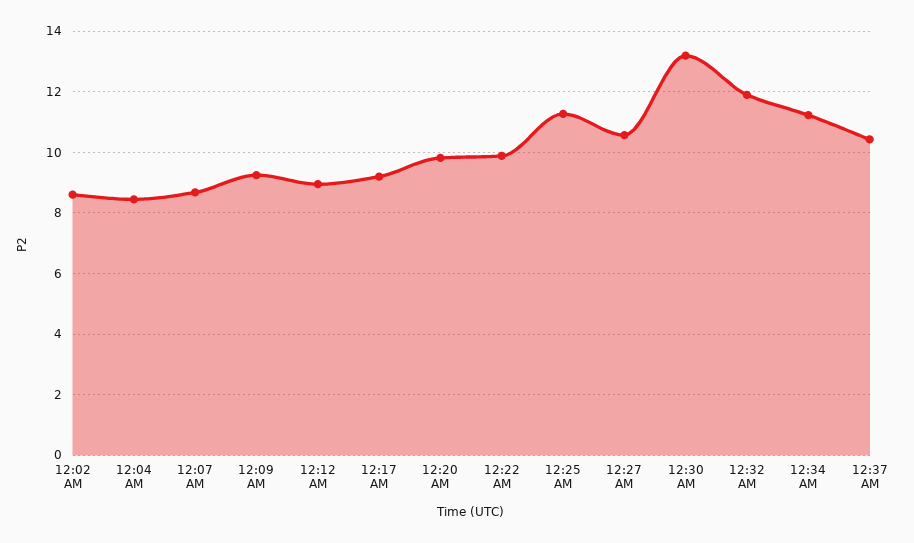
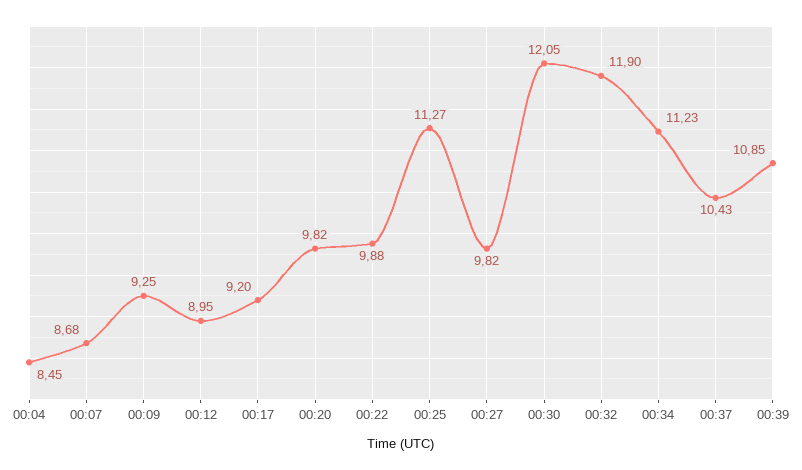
12:02 AM: 8.6 -> none
12:27 AM: 10.6 -> 9.82
12:30 AM: 13.2 -> 12.05
00:39: none -> 10.85

